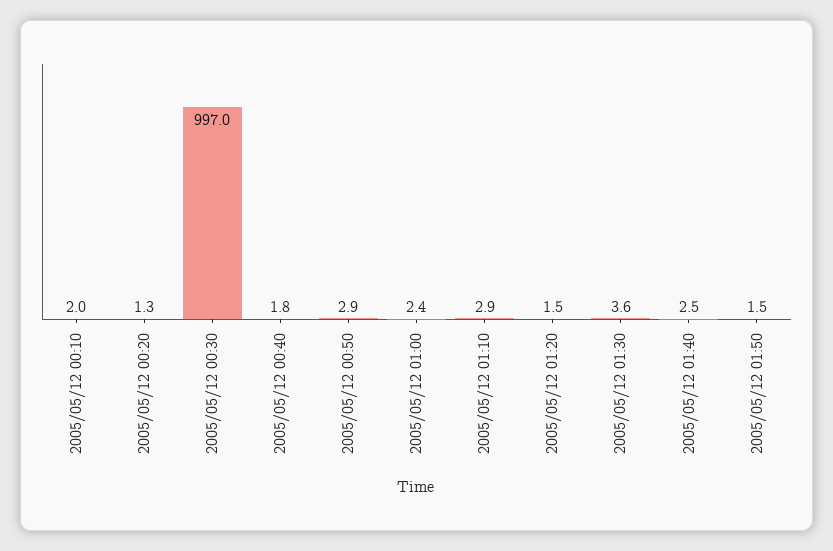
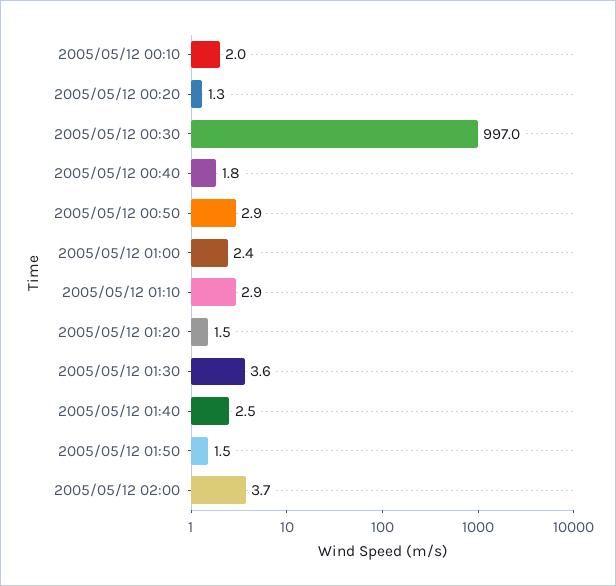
2005/05/12 02:00: none -> 3.7

